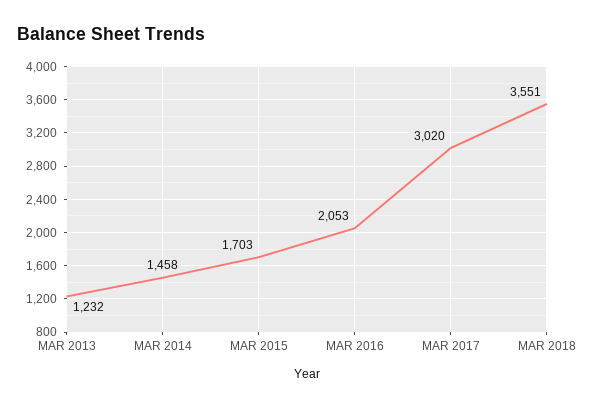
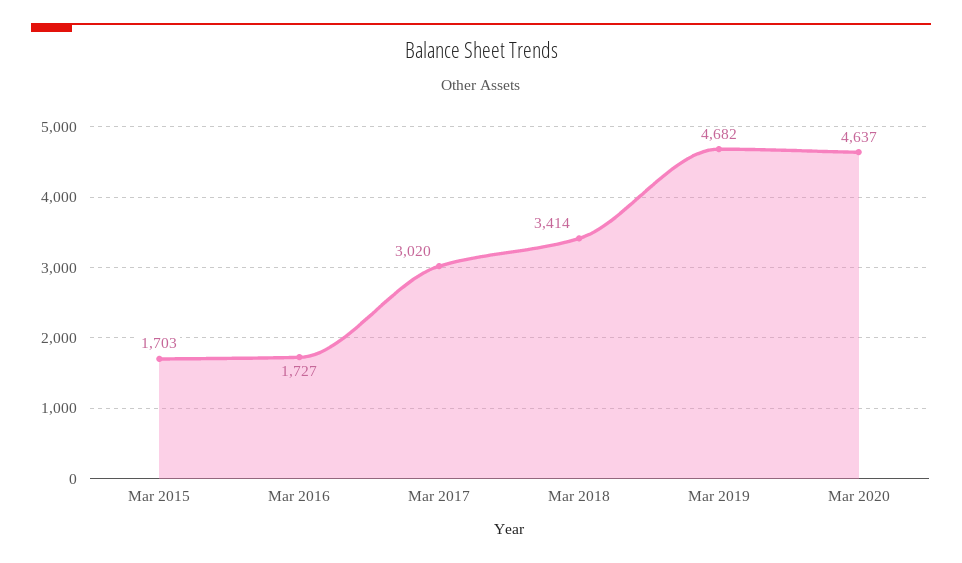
MAR 2013: 1232 -> none
MAR 2014: 1458 -> none
MAR 2016: 2053 -> 1727
MAR 2018: 3551 -> 3414
Mar 2019: none -> 4682
Mar 2020: none -> 4637

